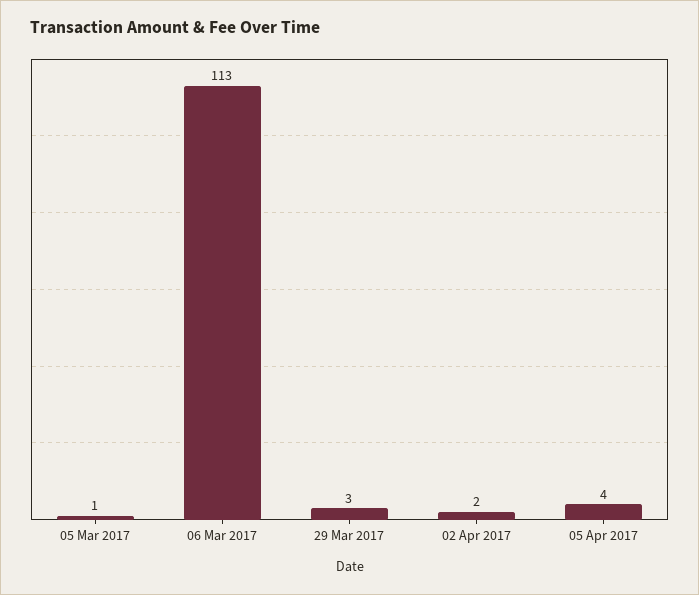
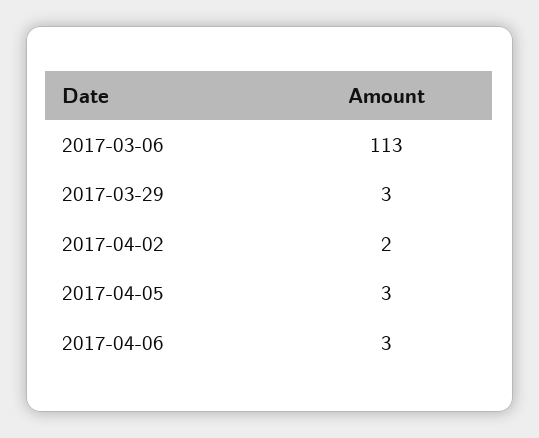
05 Mar 2017: 1 -> none
05 Apr 2017: 4 -> 3
2017-04-06: none -> 3

